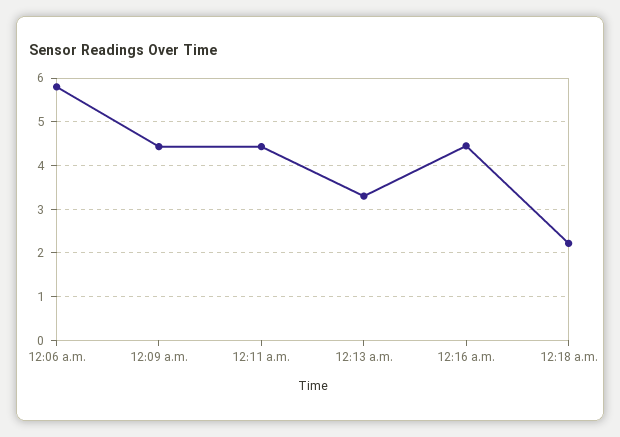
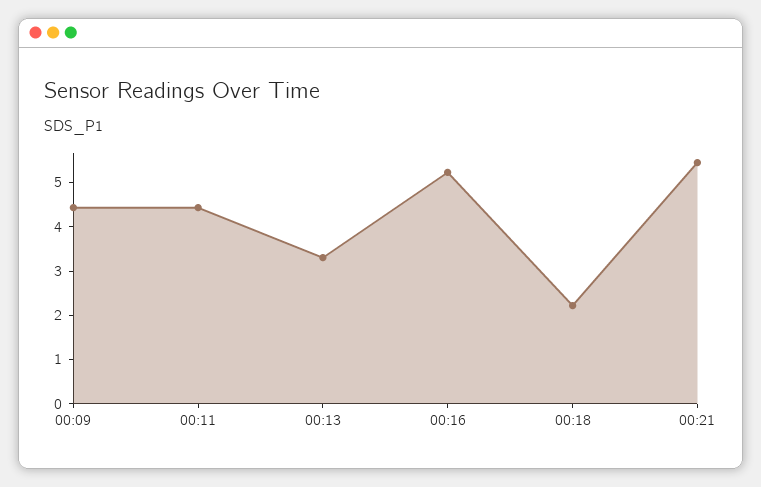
12:06 a.m.: 5.8 -> none
12:16 a.m.: 4.4 -> 5.2
00:21: none -> 5.4

